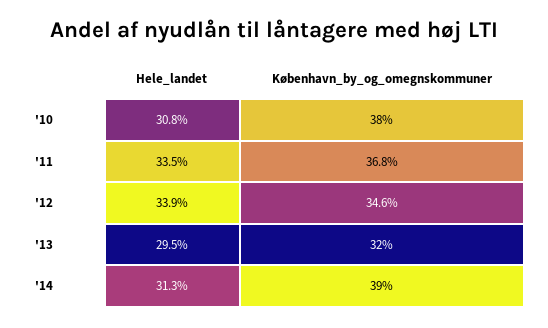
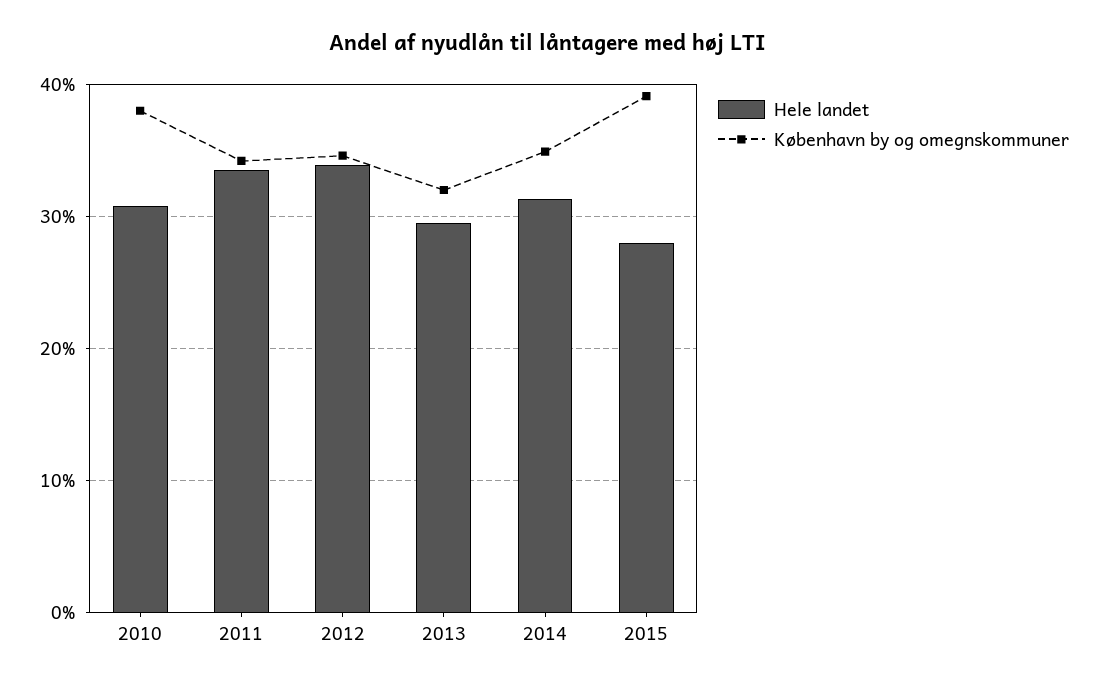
København_by_og_omegnskommuner, '11: 36.8 -> 34
København_by_og_omegnskommuner, '14: 39 -> 35
Hele_landet, 2015: none -> 28
København_by_og_omegnskommuner, 2015: none -> 39

